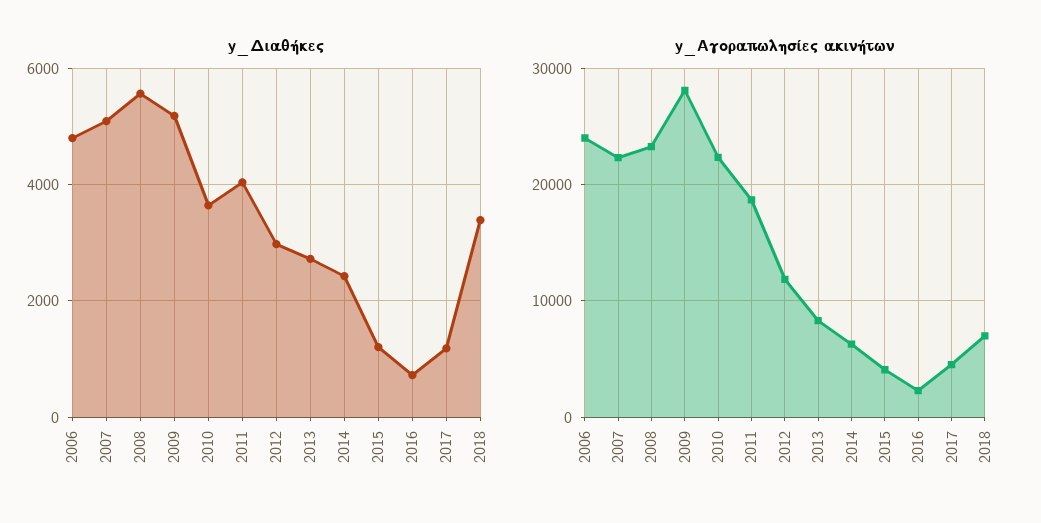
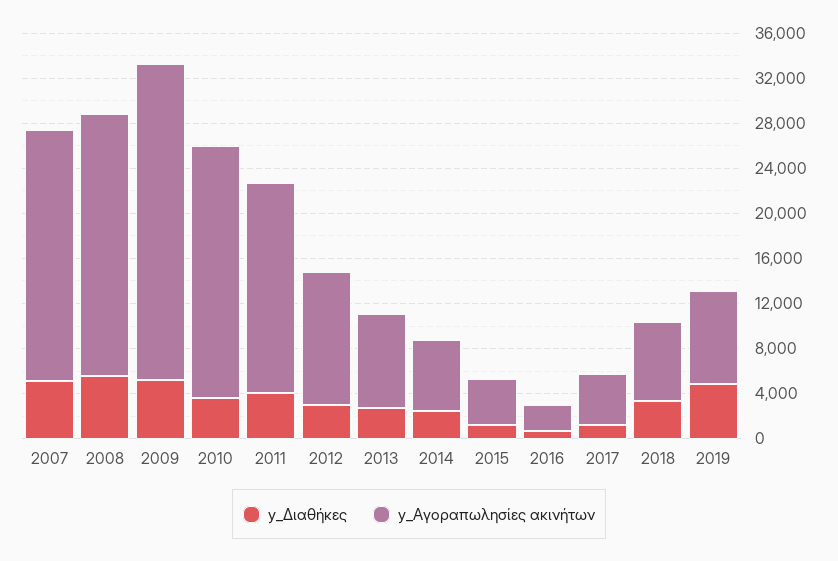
y_Διαθήκες, 2006: 4800 -> none
y_Αγοραπωλησίες ακινήτων, 2006: 24000 -> none
y_Διαθήκες, 2019: none -> 5000
y_Αγοραπωλησίες ακινήτων, 2019: none -> 8000

